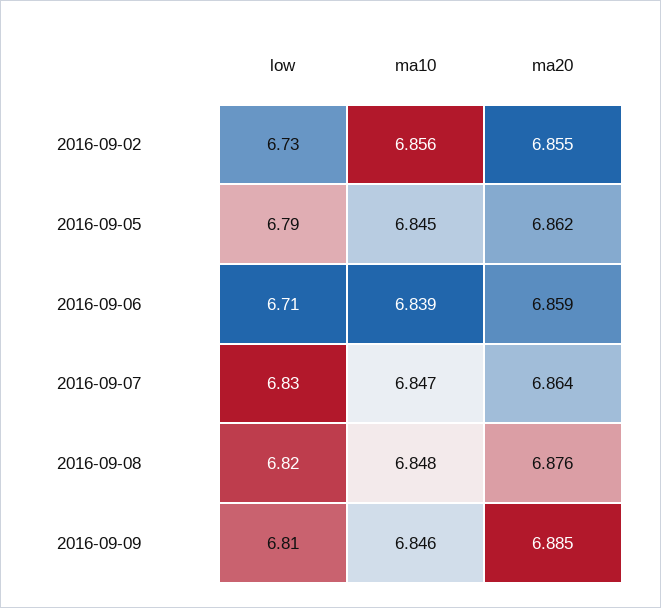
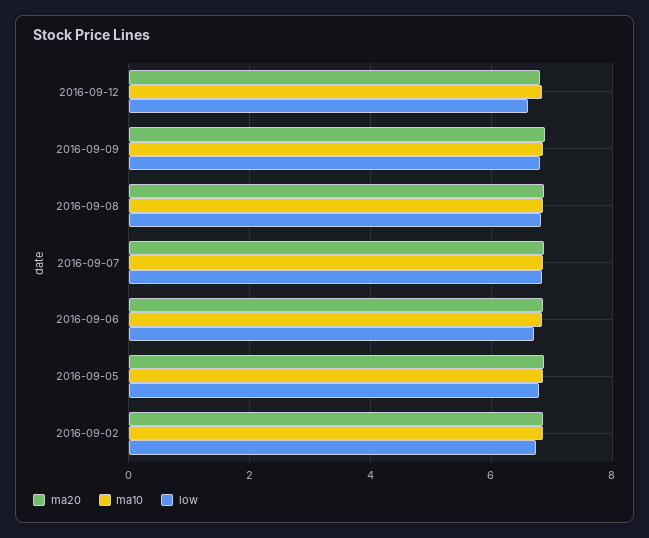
ma20, 2016-09-12: none -> 6.8
ma10, 2016-09-12: none -> 6.8
low, 2016-09-12: none -> 6.6

